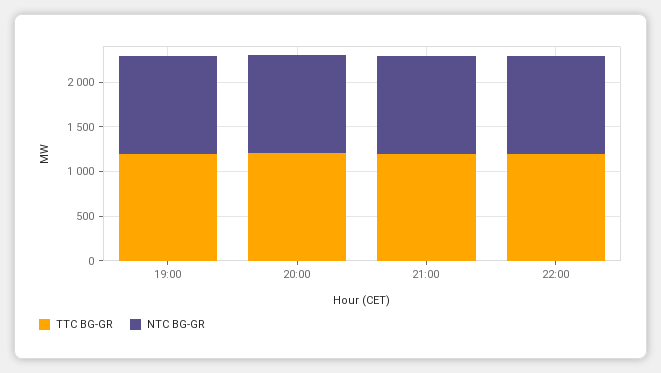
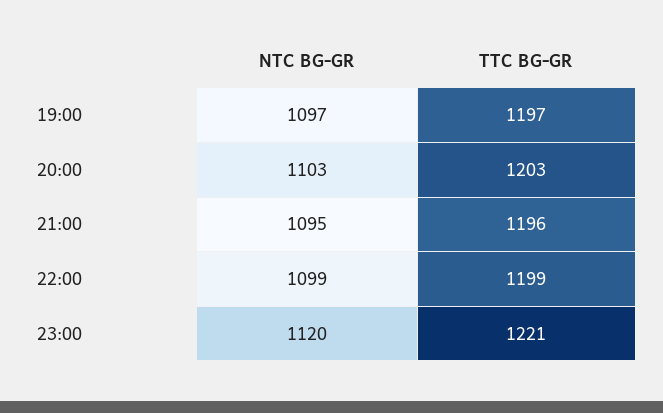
NTC BG-GR, 23:00: none -> 1120
TTC BG-GR, 23:00: none -> 1221

